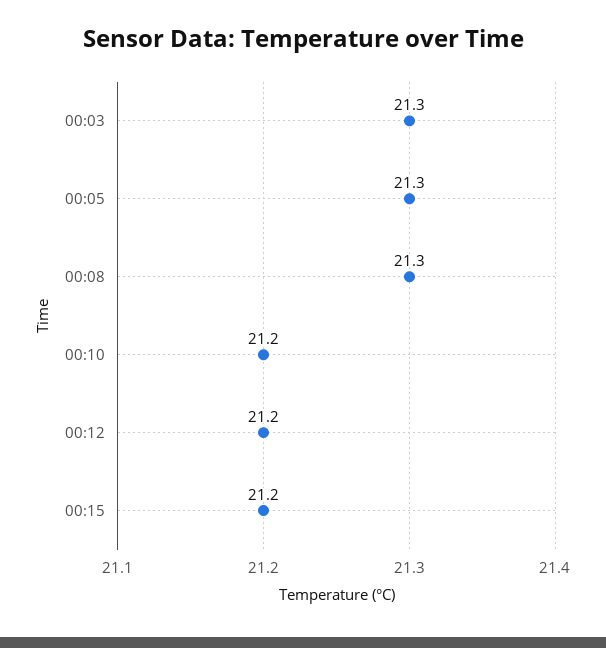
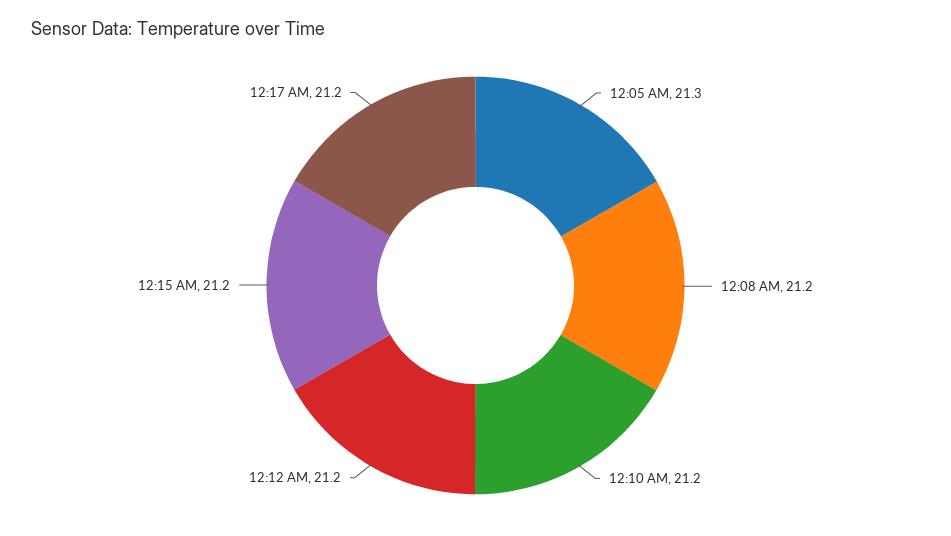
00:03: 21.3 -> none
00:08: 21.3 -> 21.2
12:17 AM: none -> 21.2

